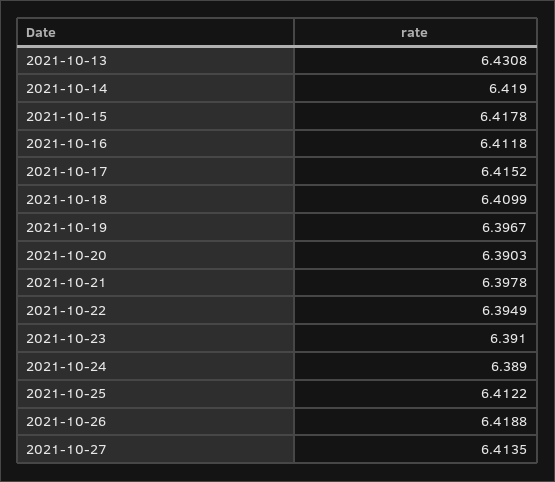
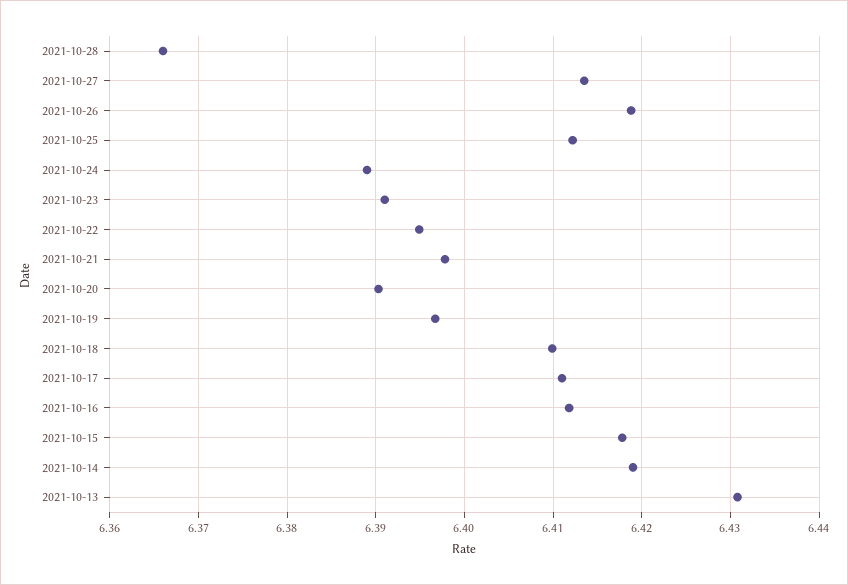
2021-10-17: 6.4152 -> 6.411
2021-10-28: none -> 6.366

